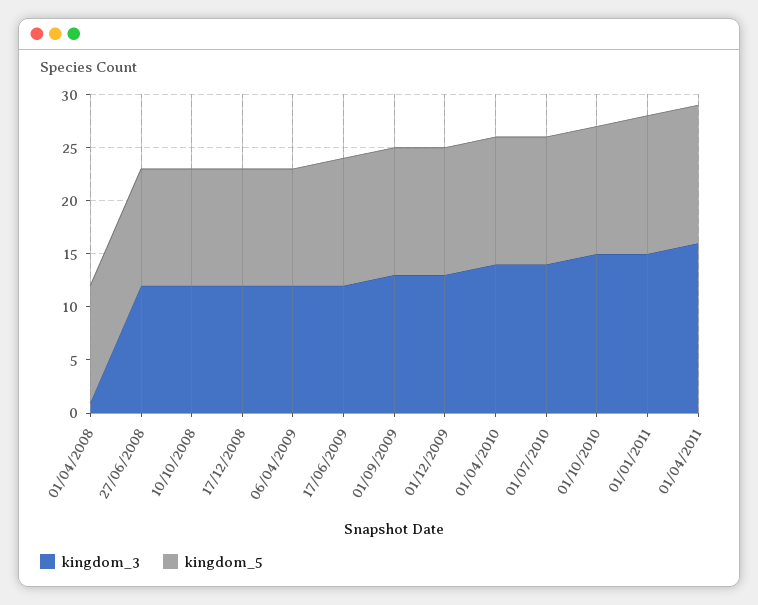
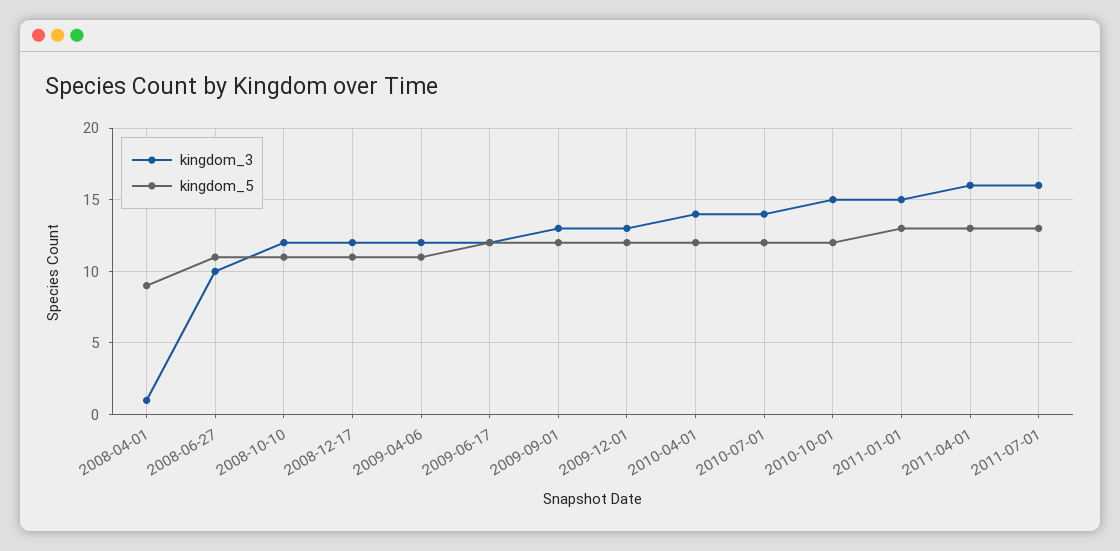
kingdom_5, 01/04/2008: 11 -> 9
kingdom_3, 27/06/2008: 12 -> 10
kingdom_3, 2011-07-01: none -> 16
kingdom_5, 2011-07-01: none -> 13

